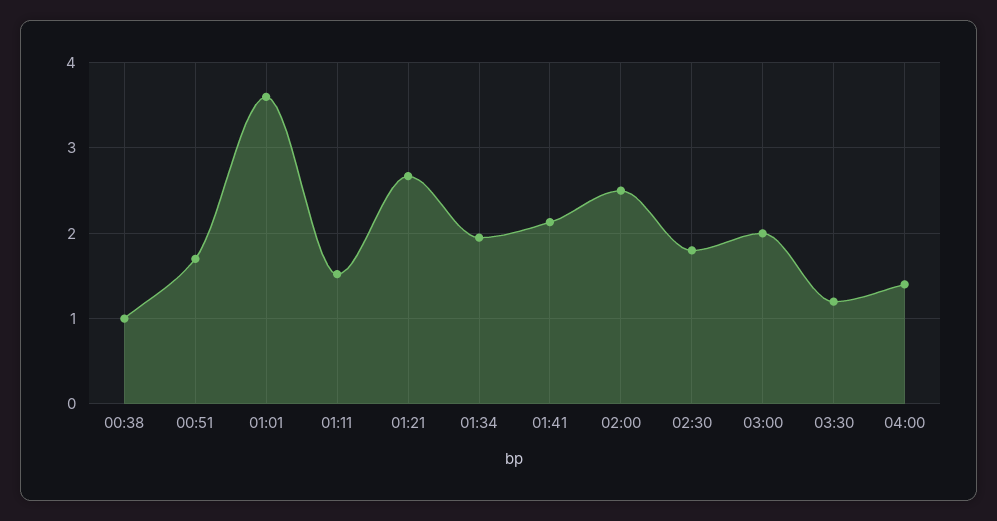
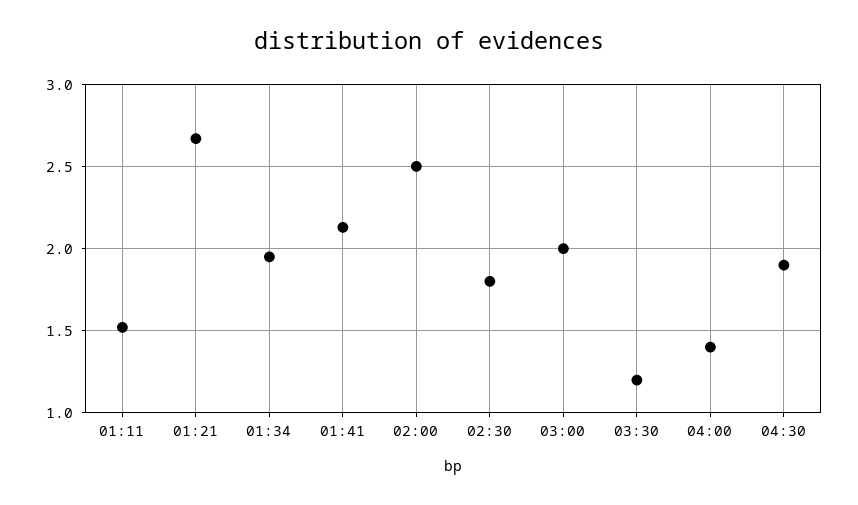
00:38: 1 -> none
00:51: 1.7 -> none
01:01: 3.6 -> none
04:30: none -> 1.9

